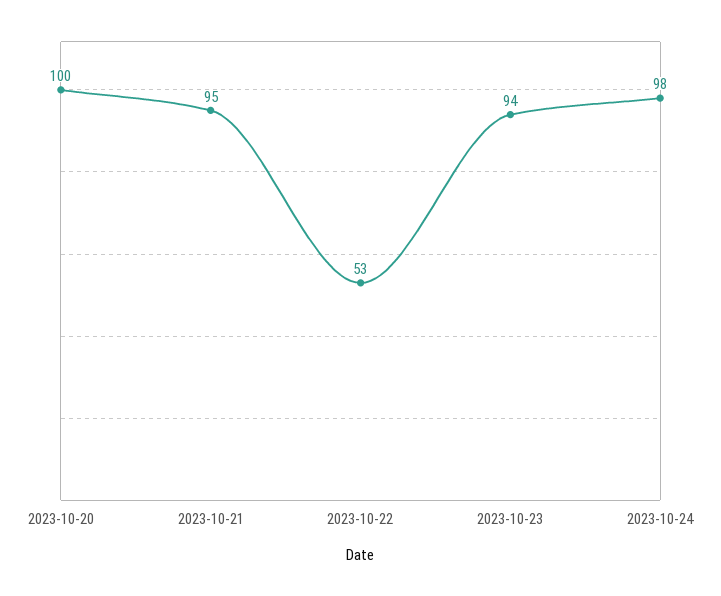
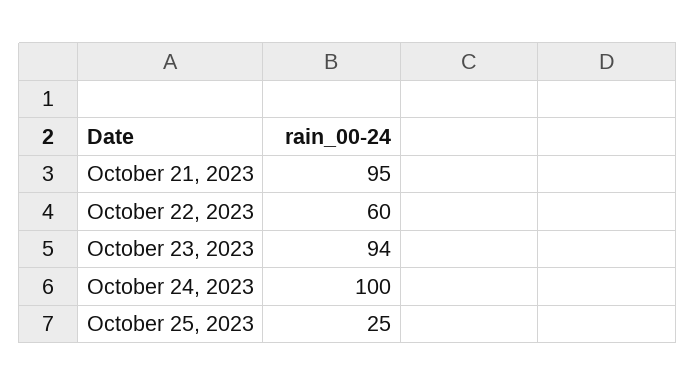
2023-10-20: 100 -> none
2023-10-22: 53 -> 60
2023-10-24: 98 -> 100
October 25, 2023: none -> 25

